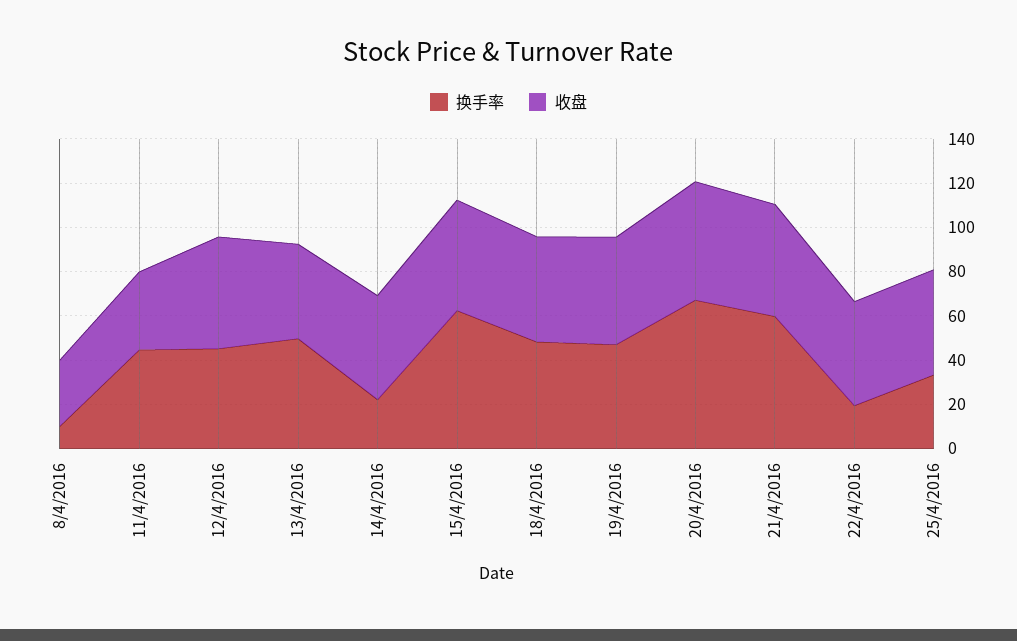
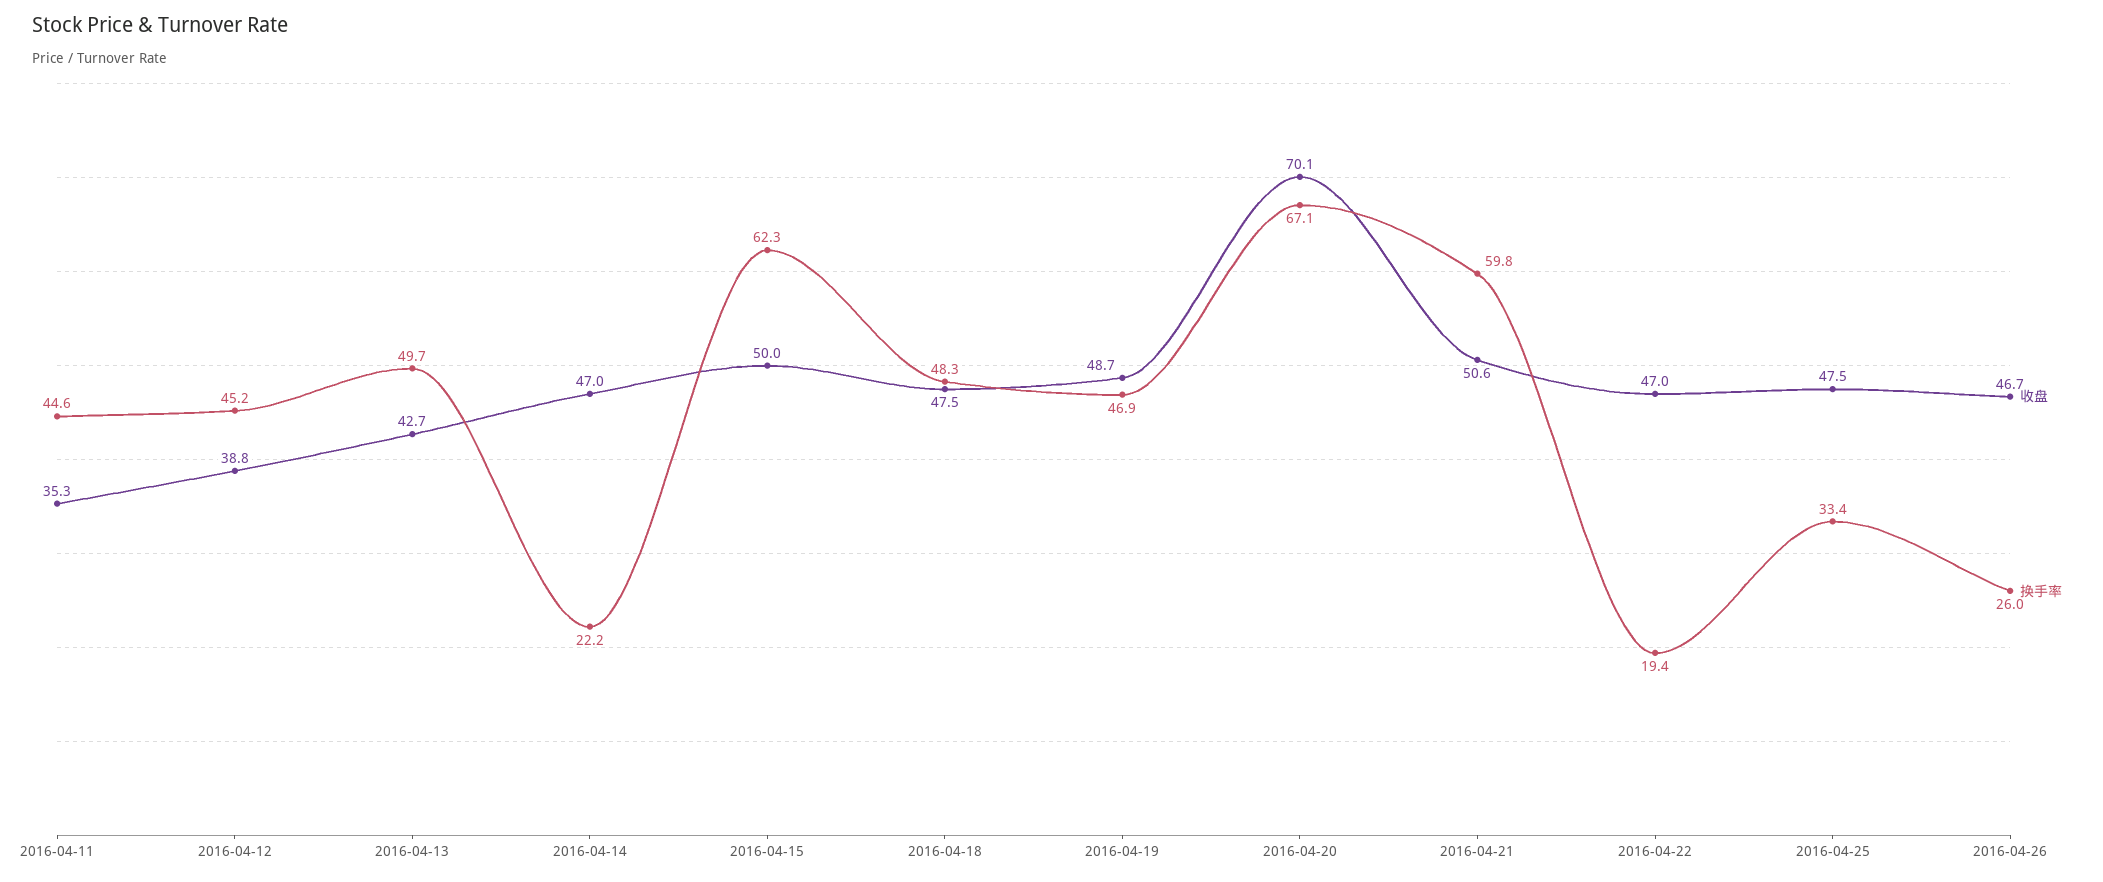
换手率, 8/4/2016: 10 -> none
收盘, 8/4/2016: 30 -> none
收盘, 12/4/2016: 50 -> 38.8
收盘, 20/4/2016: 55 -> 70.1
收盘, 2016-04-26: none -> 46.7
换手率, 2016-04-26: none -> 26

